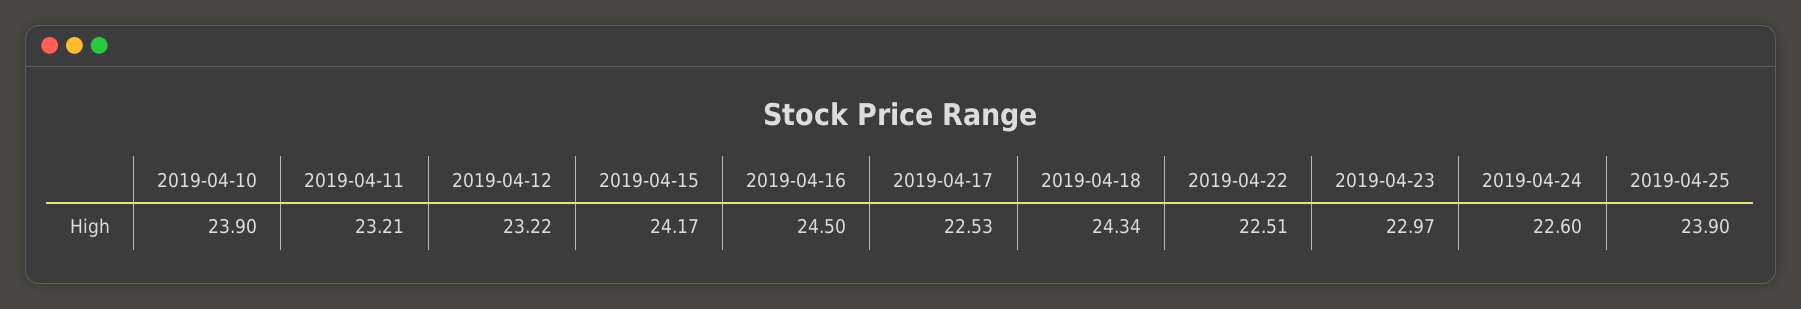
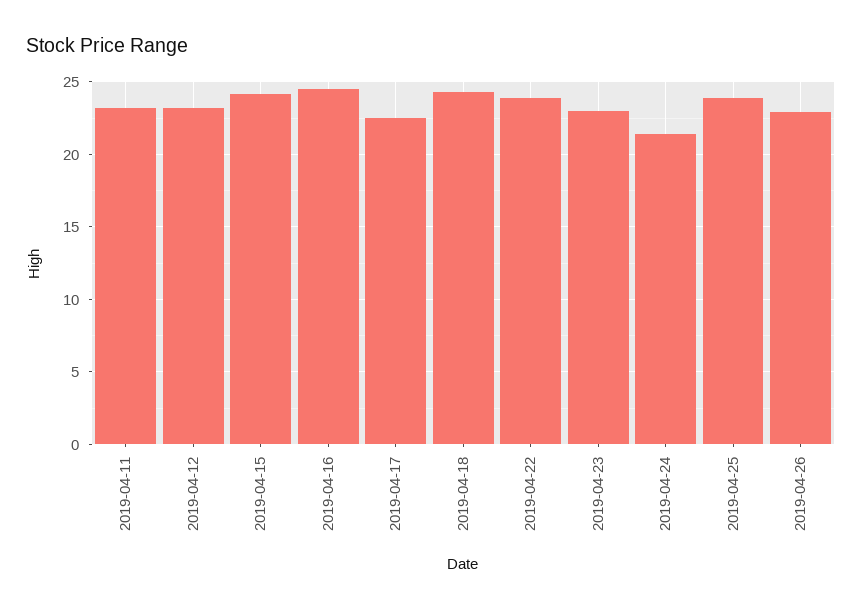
2019-04-10: 23.9 -> none
2019-04-22: 22.51 -> 24
2019-04-24: 22.6 -> 21.5
2019-04-26: none -> 23

